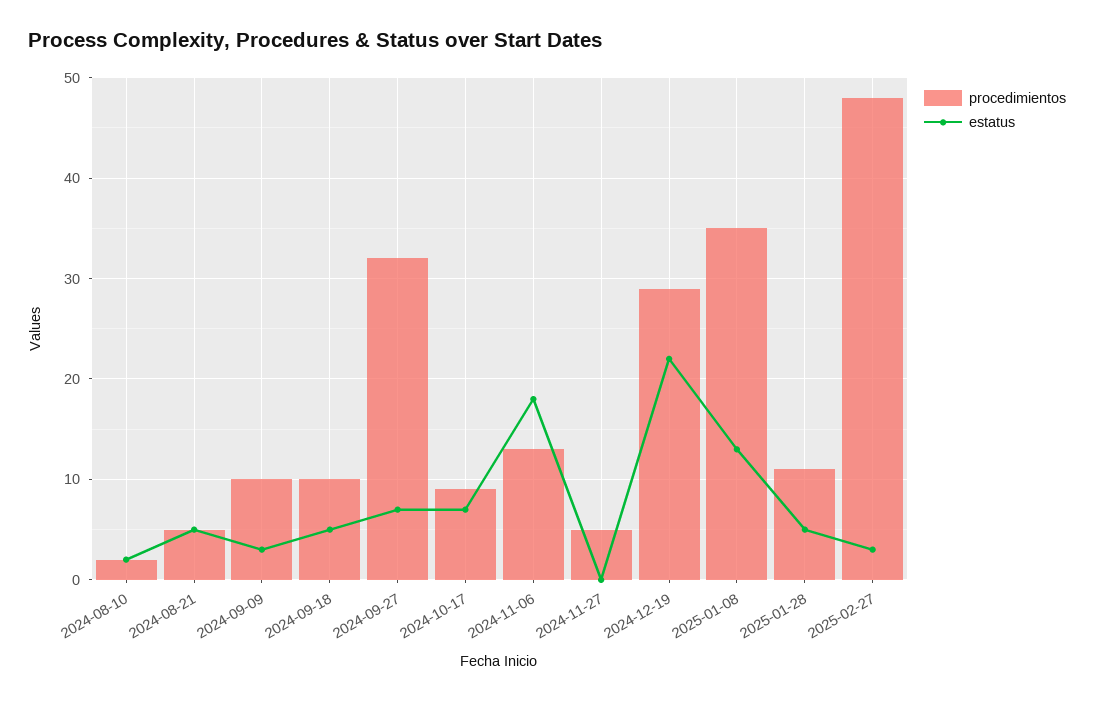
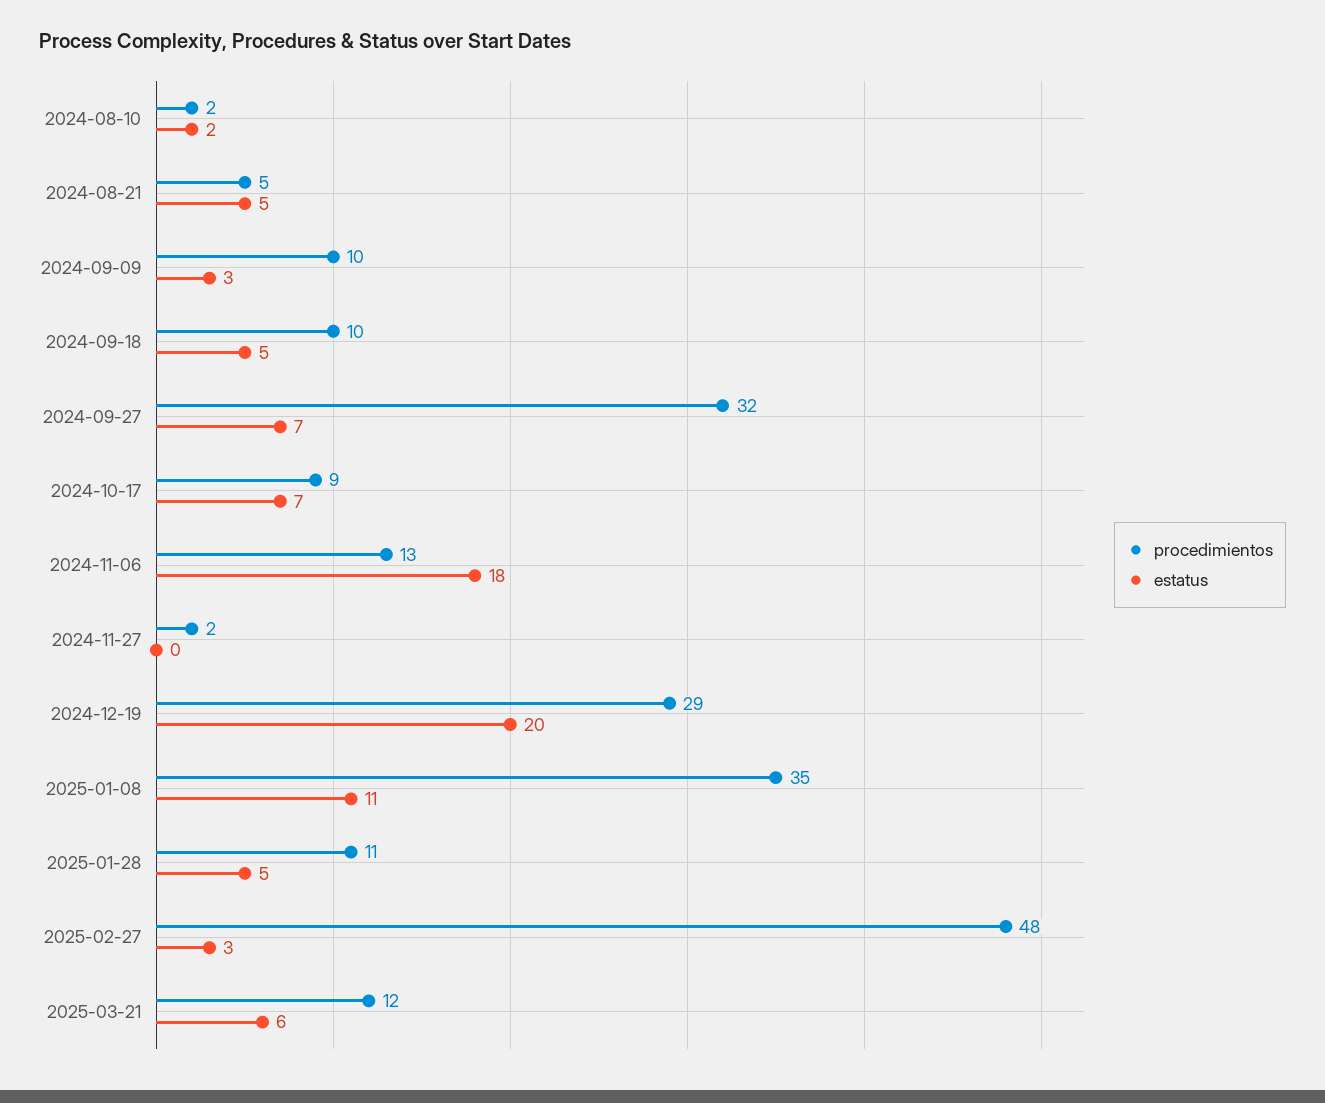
procedimientos, 2024-11-27: 5 -> 2
estatus, 2024-12-19: 22 -> 20
estatus, 2025-01-08: 13 -> 11
procedimientos, 2025-03-21: none -> 12
estatus, 2025-03-21: none -> 6

